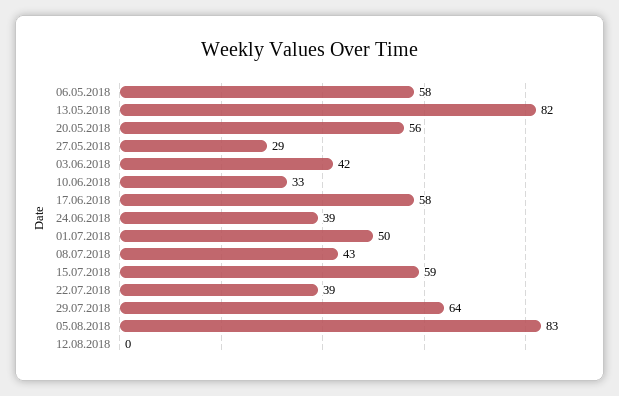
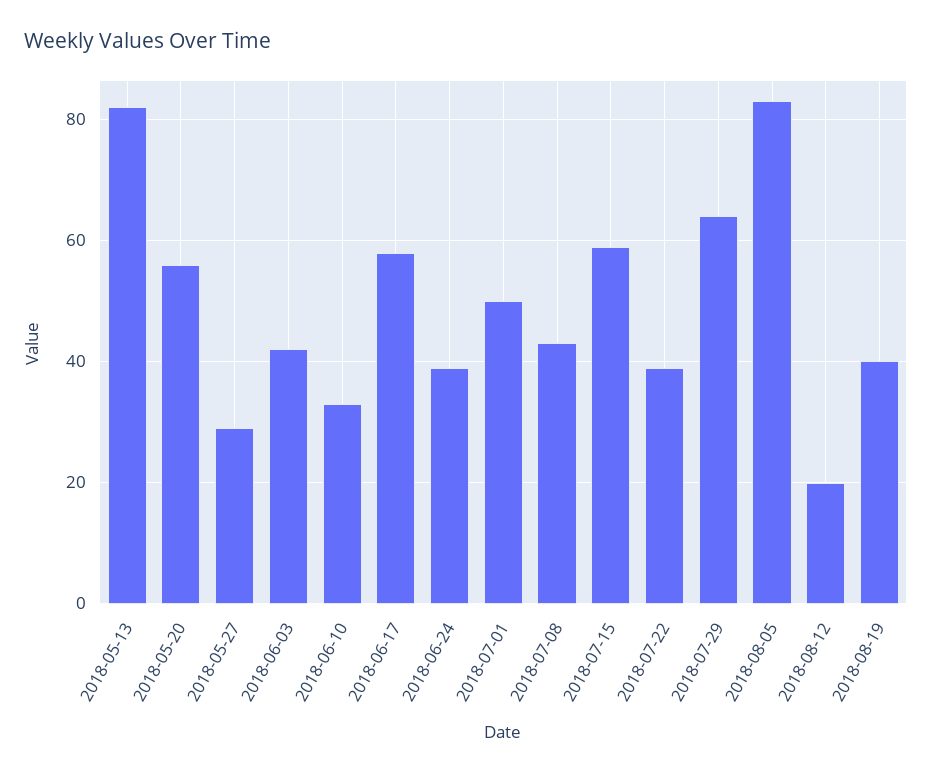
06.05.2018: 58 -> none
12.08.2018: 0 -> 20
2018-08-19: none -> 40

